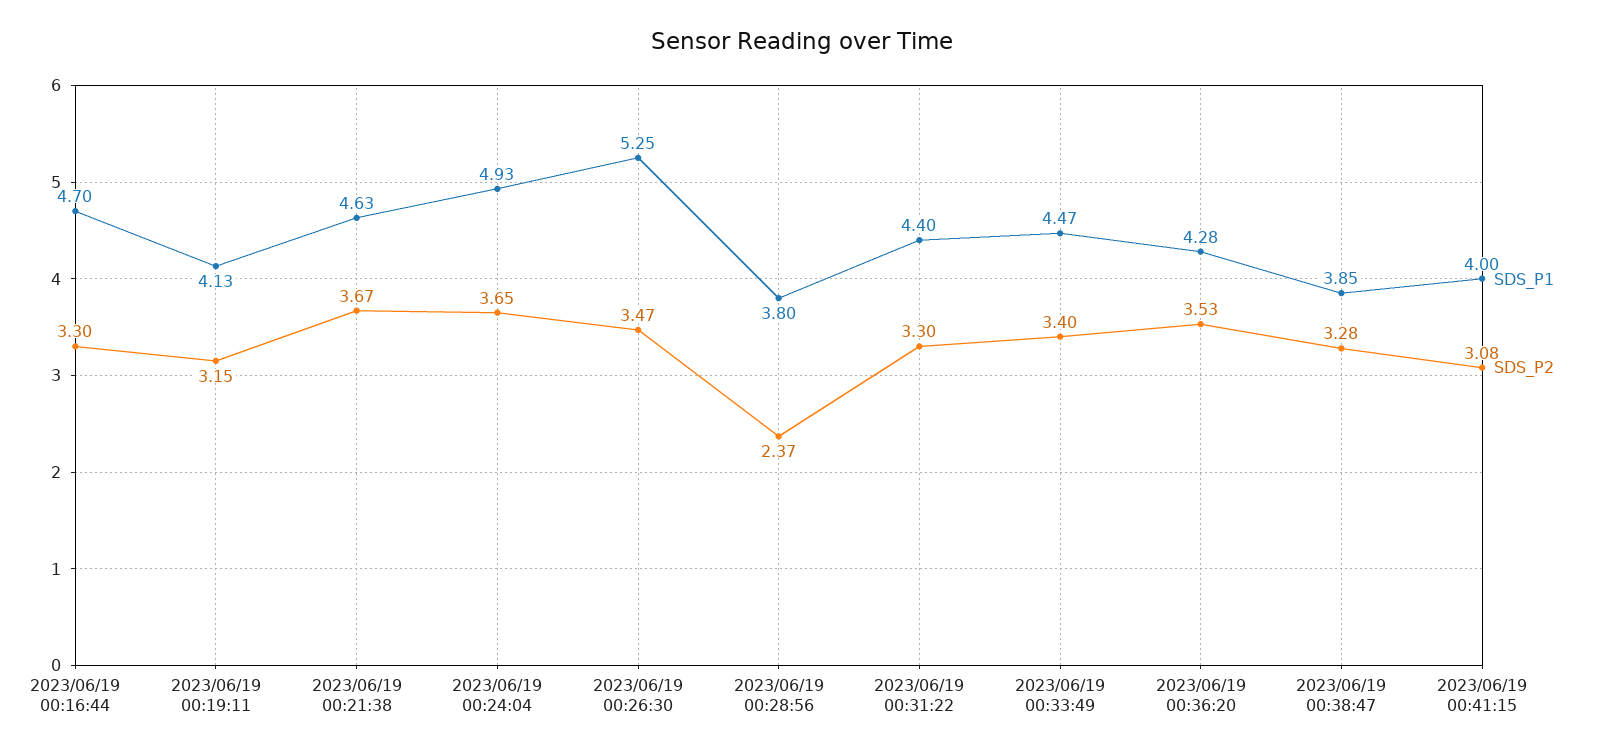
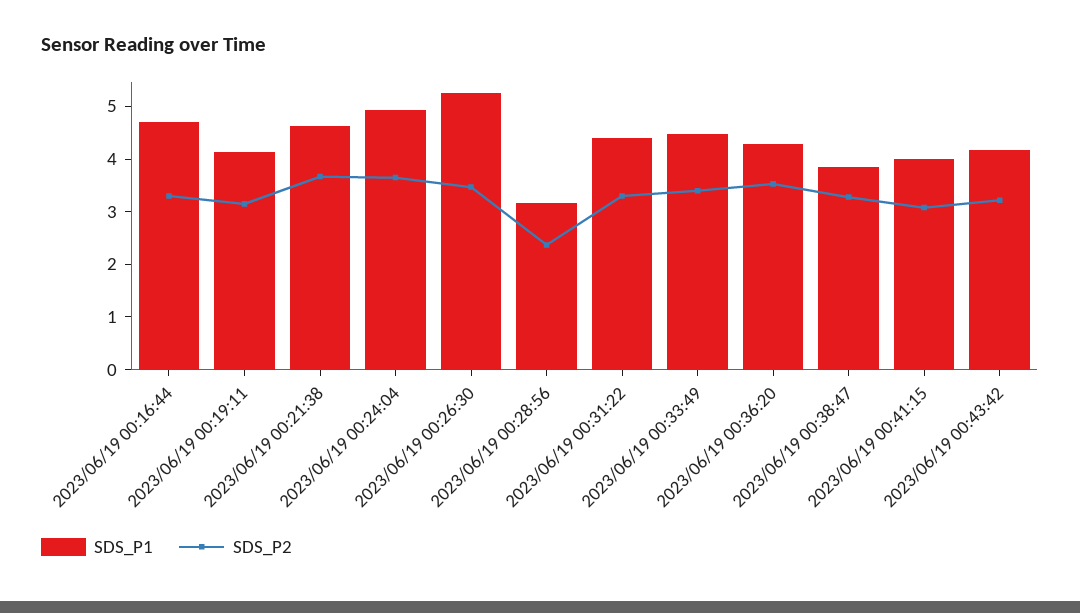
SDS_P1, 2023/06/19 00:28:56: 3.8 -> 3.2
SDS_P1, 2023/06/19 00:43:42: none -> 4.2
SDS_P2, 2023/06/19 00:43:42: none -> 3.2

